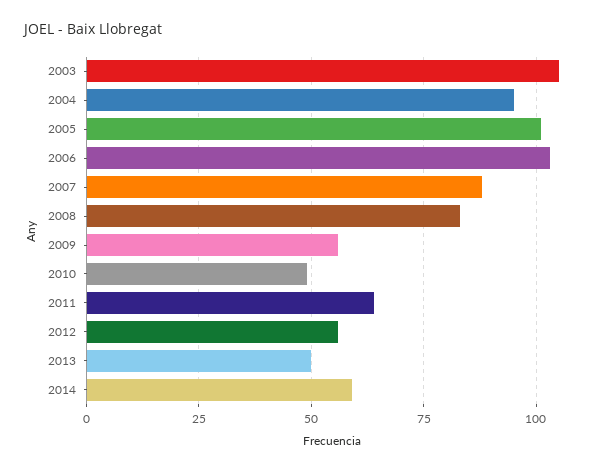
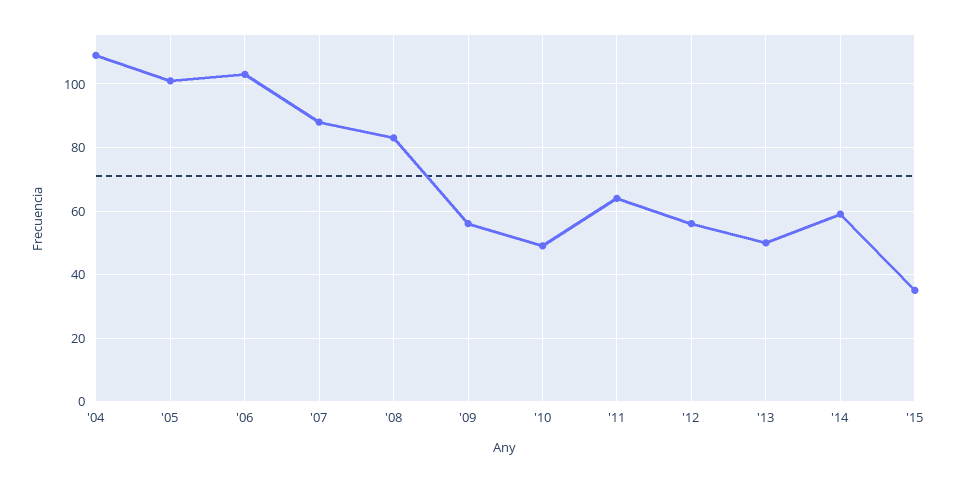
2003: 105 -> none
2004: 95 -> 110
'15: none -> 35

